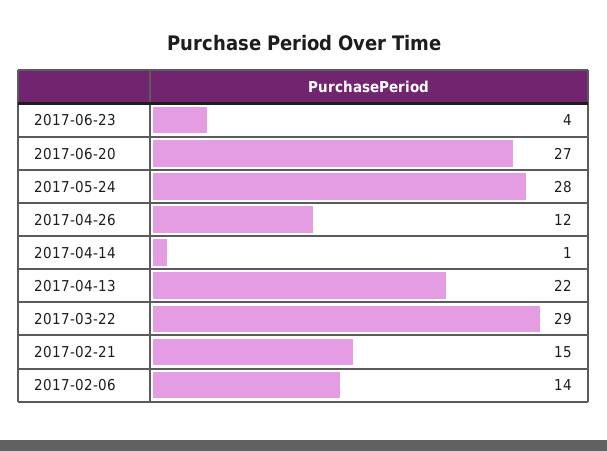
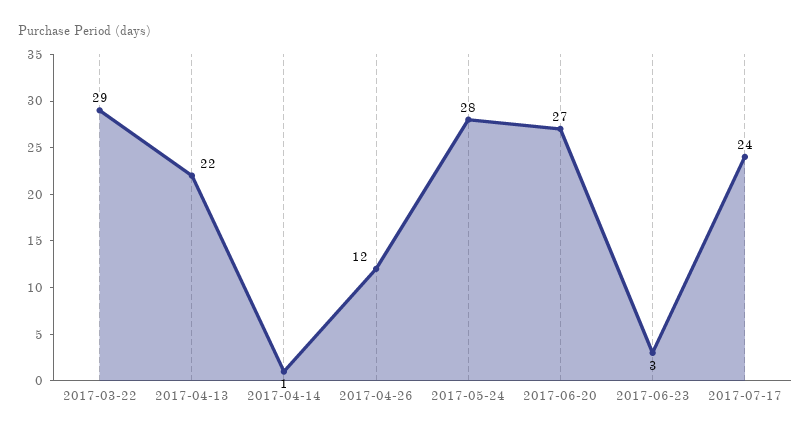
2017-06-23: 4 -> 3
2017-02-21: 15 -> none
2017-02-06: 14 -> none
2017-07-17: none -> 24

